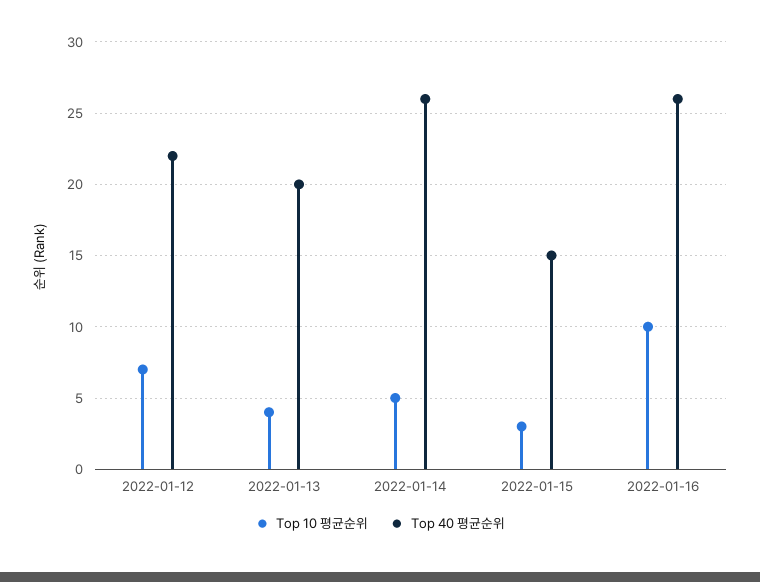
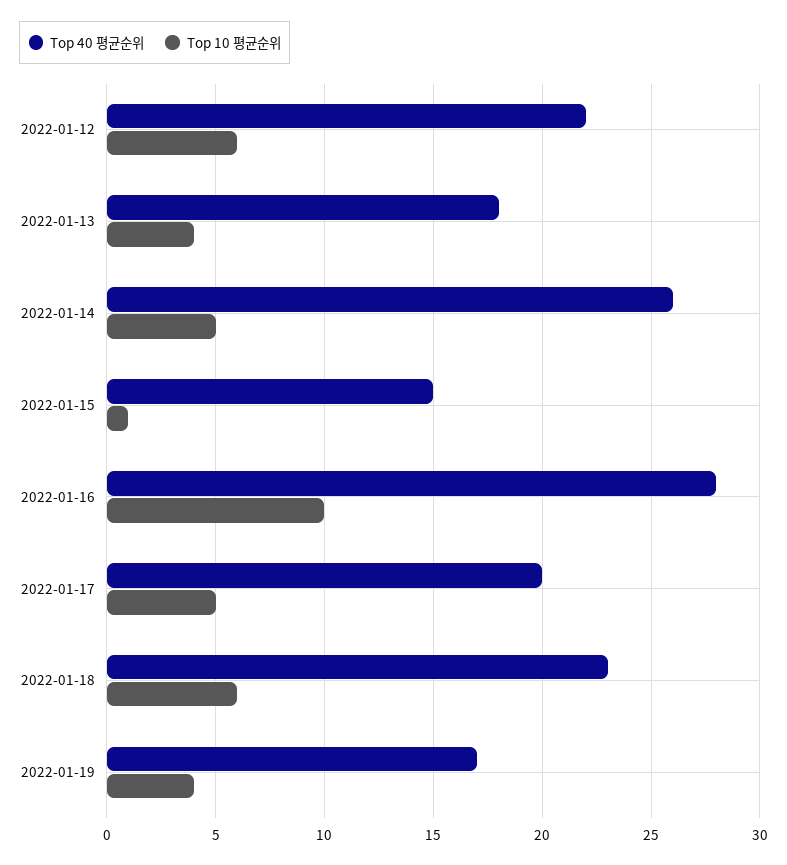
Top 10 평균순위, 2022-01-12: 7 -> 6
Top 40 평균순위, 2022-01-13: 20 -> 18
Top 10 평균순위, 2022-01-15: 3 -> 1
Top 40 평균순위, 2022-01-16: 26 -> 28
Top 40 평균순위, 2022-01-17: none -> 20
Top 10 평균순위, 2022-01-17: none -> 5
Top 40 평균순위, 2022-01-18: none -> 23
Top 10 평균순위, 2022-01-18: none -> 6
Top 40 평균순위, 2022-01-19: none -> 17
Top 10 평균순위, 2022-01-19: none -> 4

